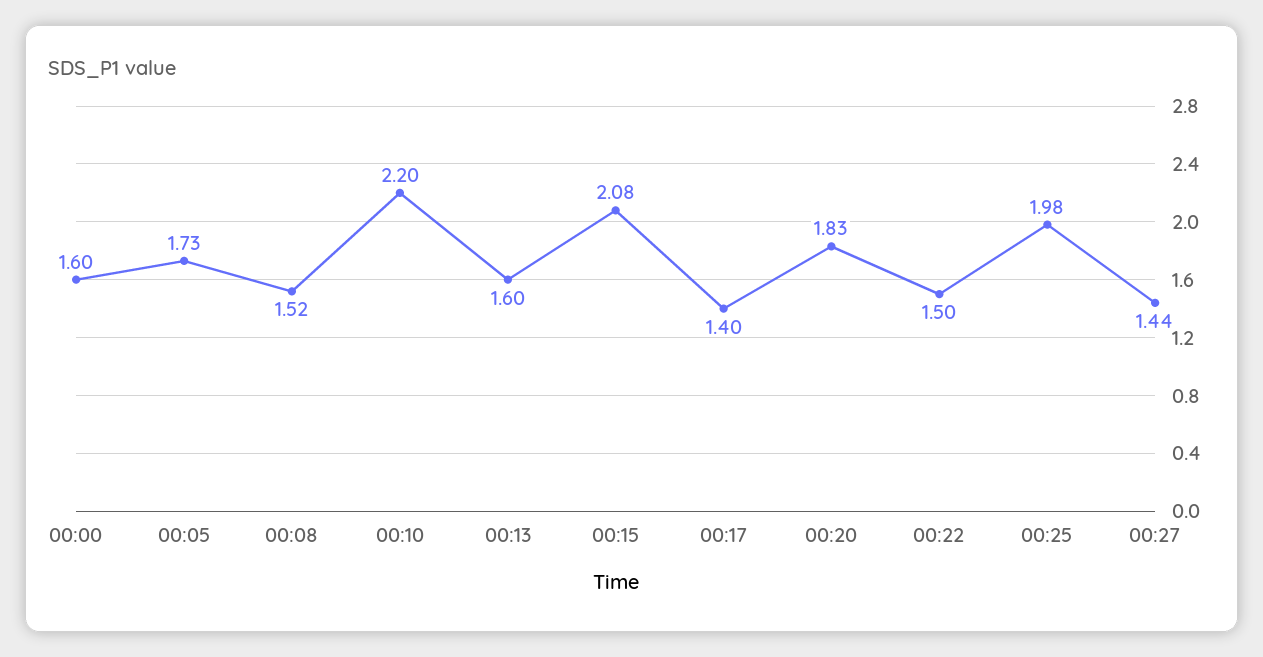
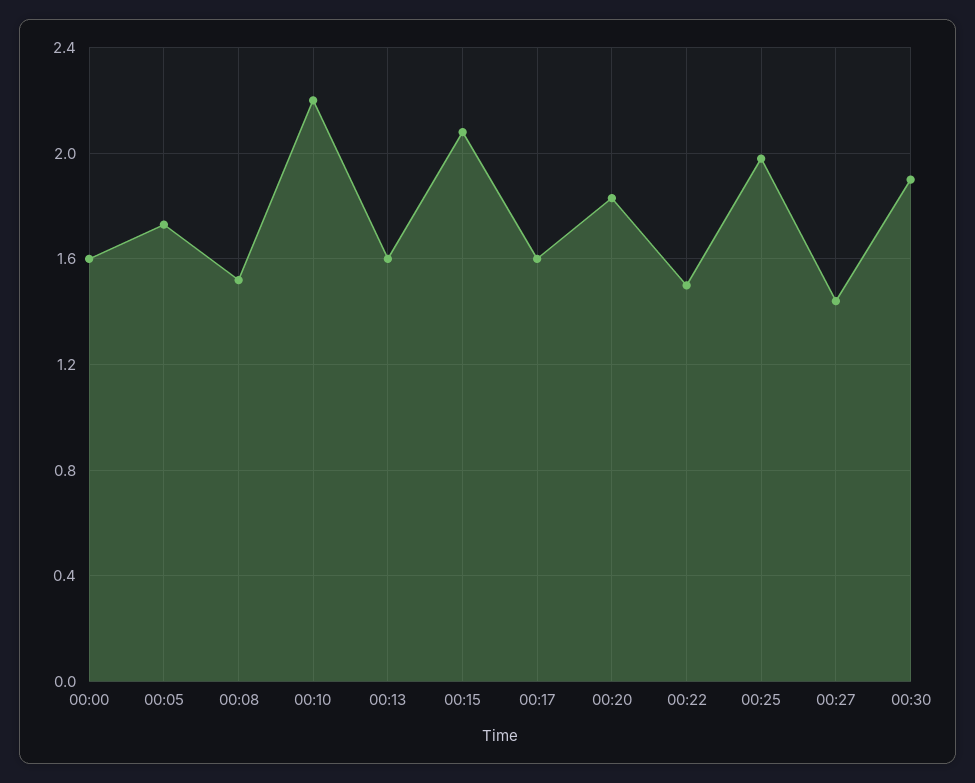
00:17: 1.4 -> 1.6
00:30: none -> 1.9

